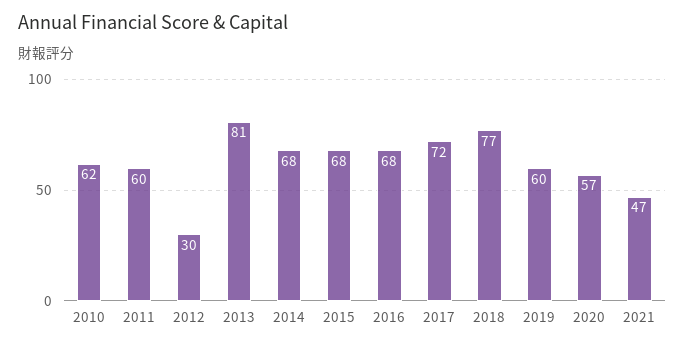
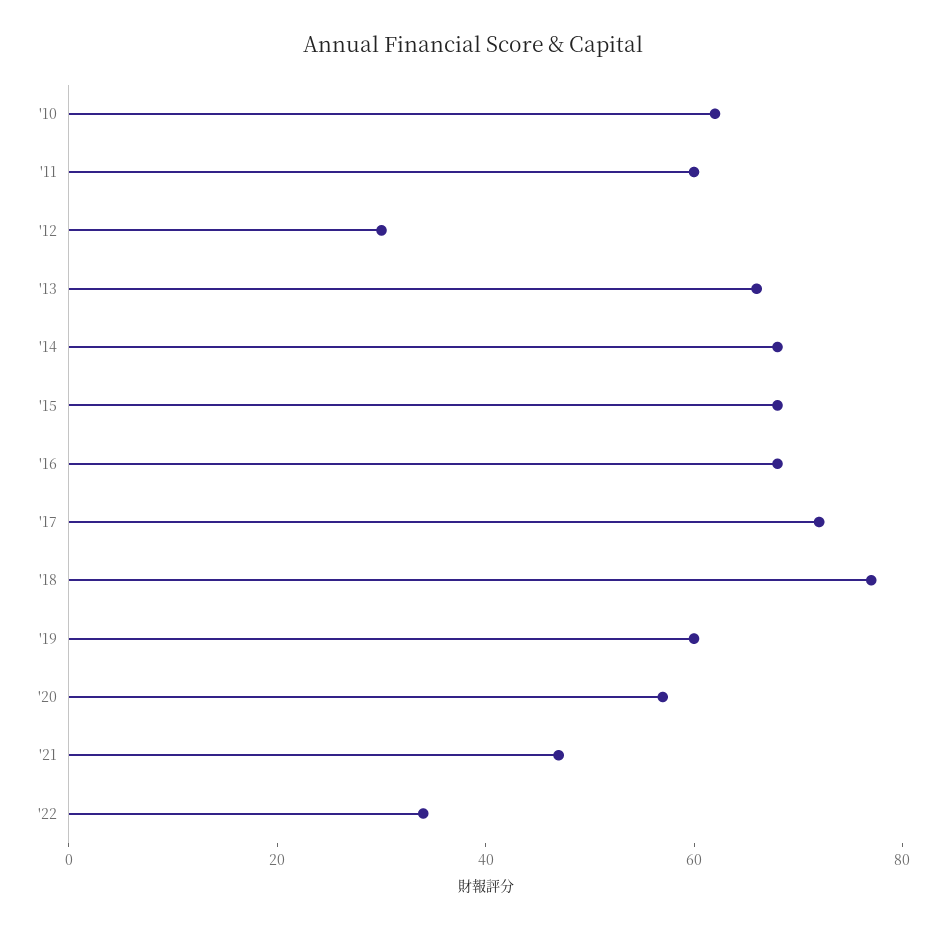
2013: 81 -> 65
'22: none -> 35

